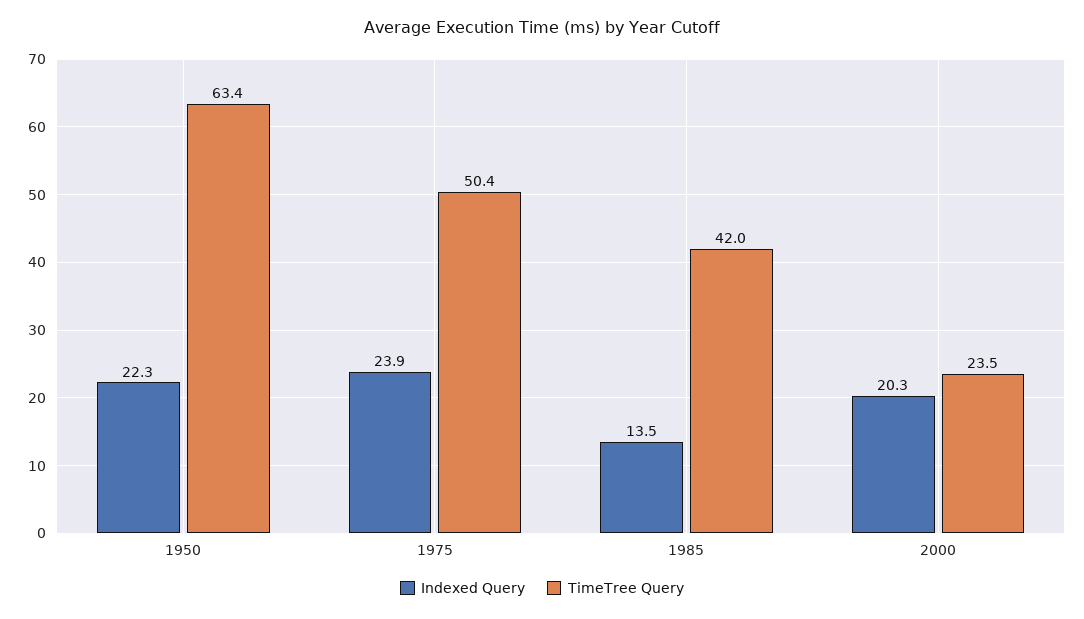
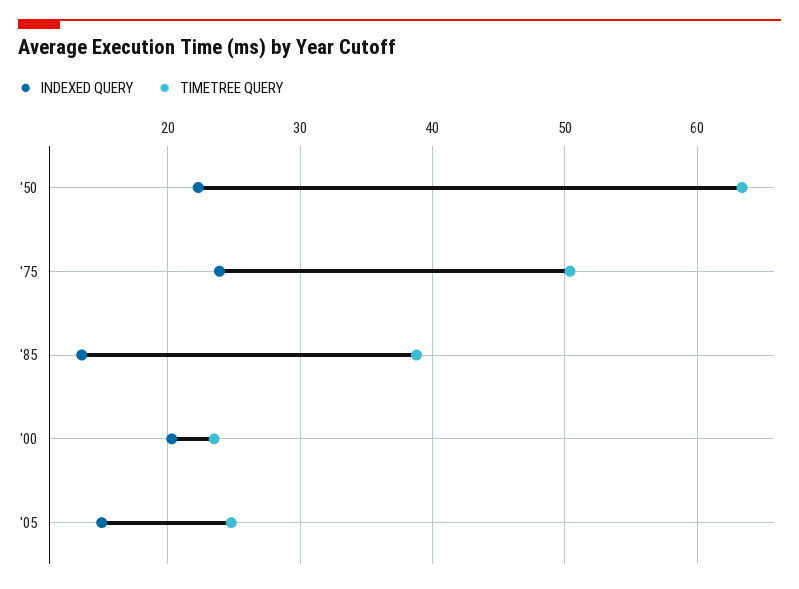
TimeTree Query, 1985: 42 -> 39
Indexed Query, '05: none -> 15
TimeTree Query, '05: none -> 25

